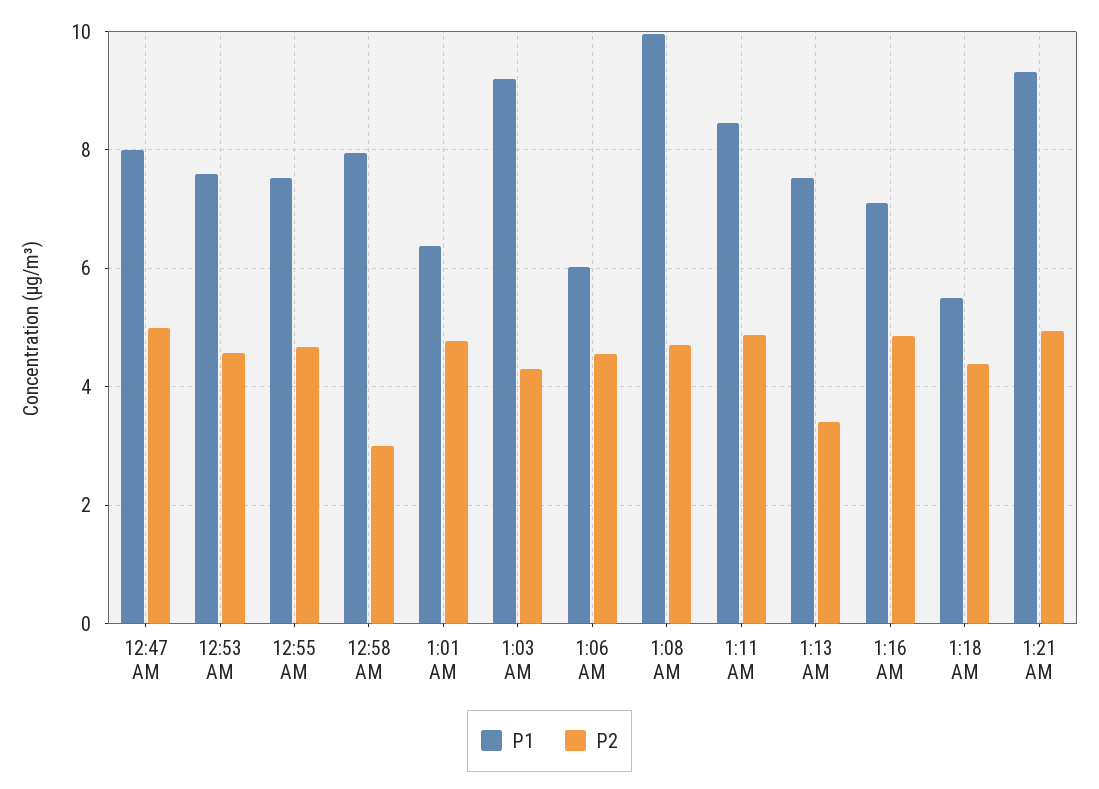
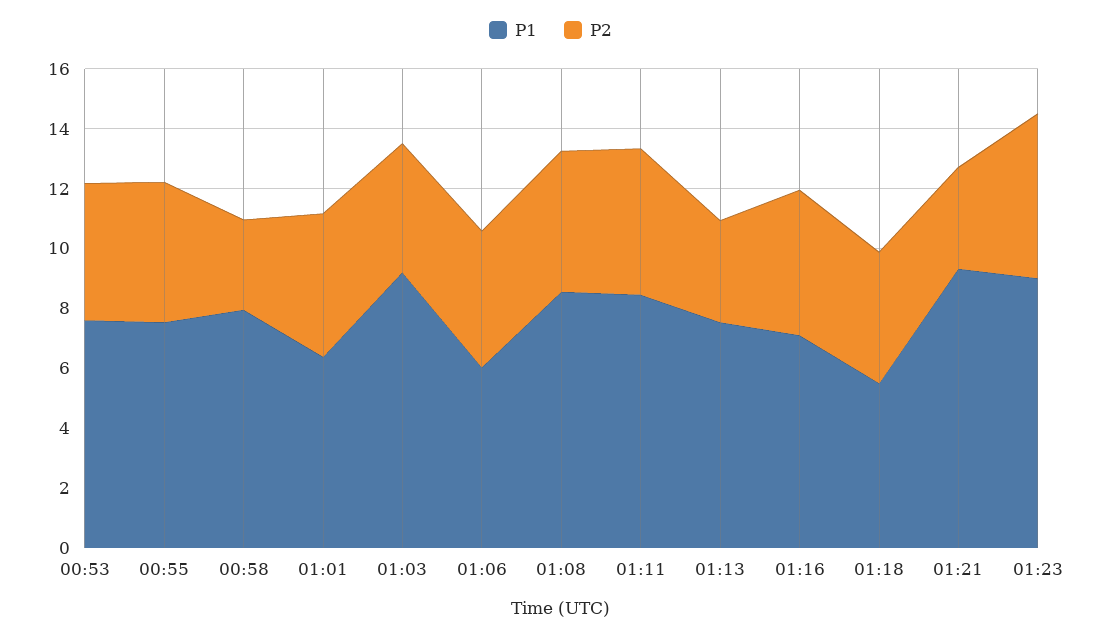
P1, 12:47 AM: 8 -> none
P2, 12:47 AM: 5 -> none
P1, 1:08 AM: 10 -> 8.5
P2, 1:21 AM: 5 -> 3.5
P1, 01:23: none -> 9
P2, 01:23: none -> 5.5

